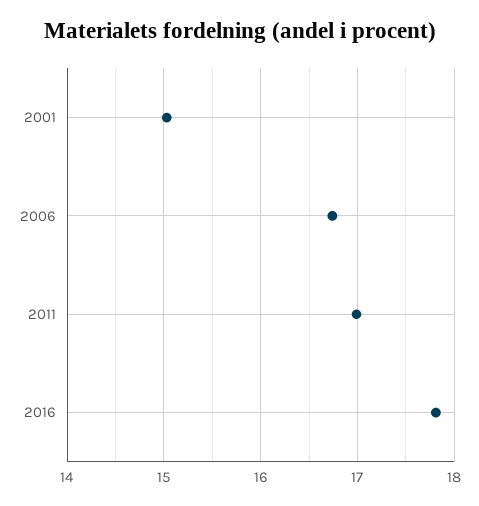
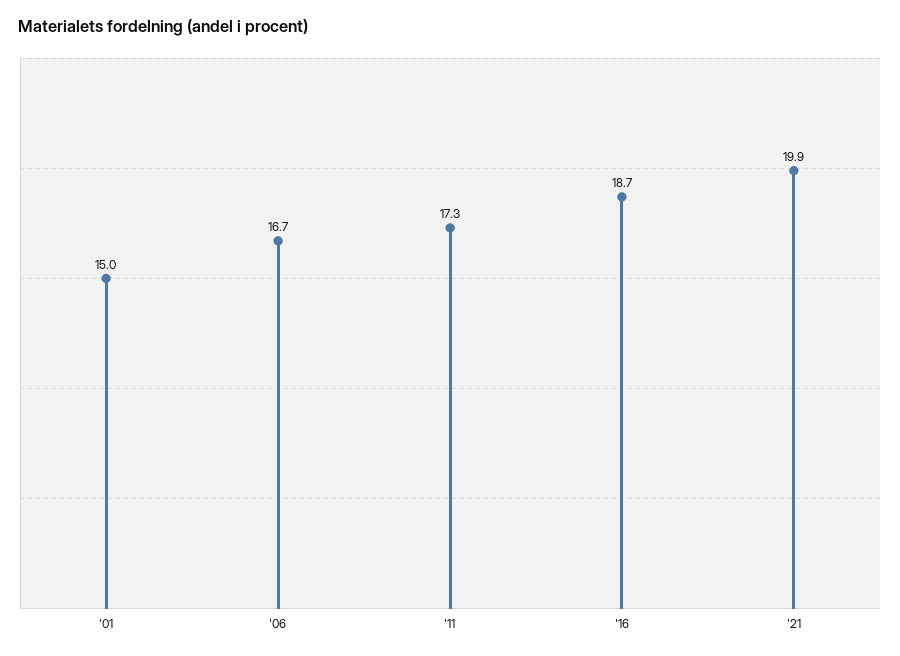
2011: 17 -> 17.3
2016: 17.8 -> 18.7
'21: none -> 19.9

